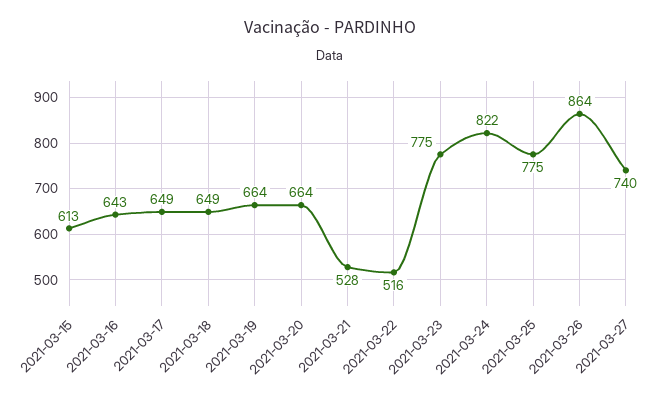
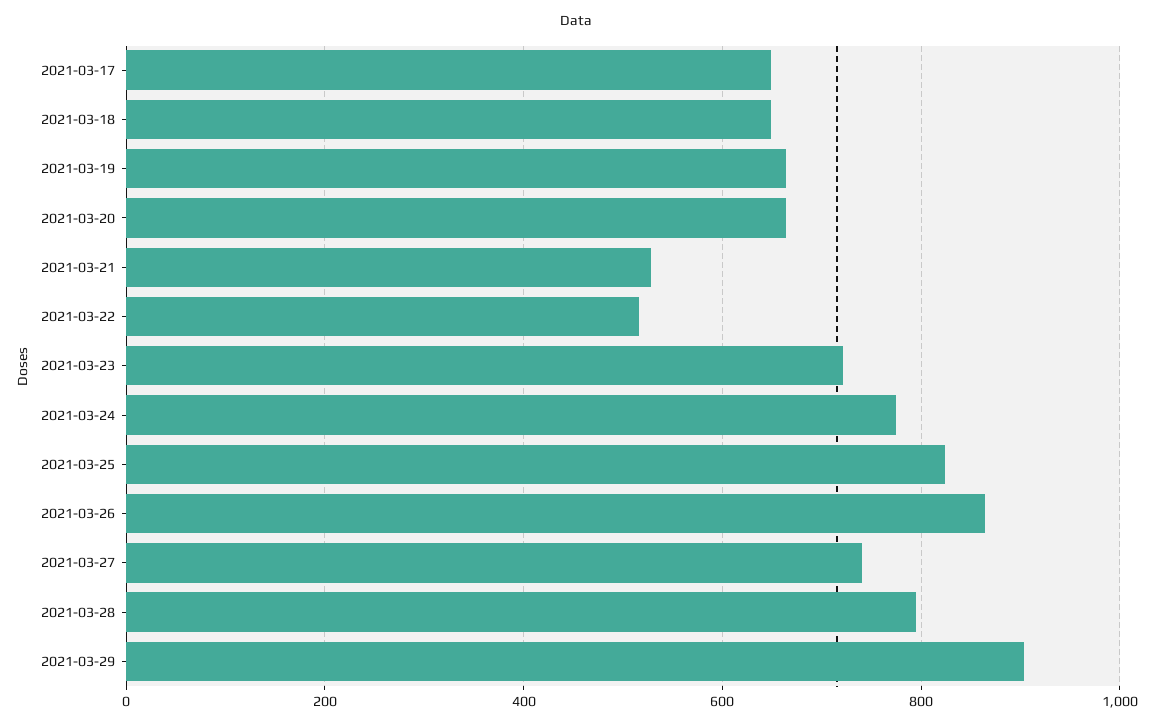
2021-03-15: 613 -> none
2021-03-16: 643 -> none
2021-03-23: 775 -> 720
2021-03-24: 822 -> 780
2021-03-25: 775 -> 820
2021-03-28: none -> 800
2021-03-29: none -> 900

